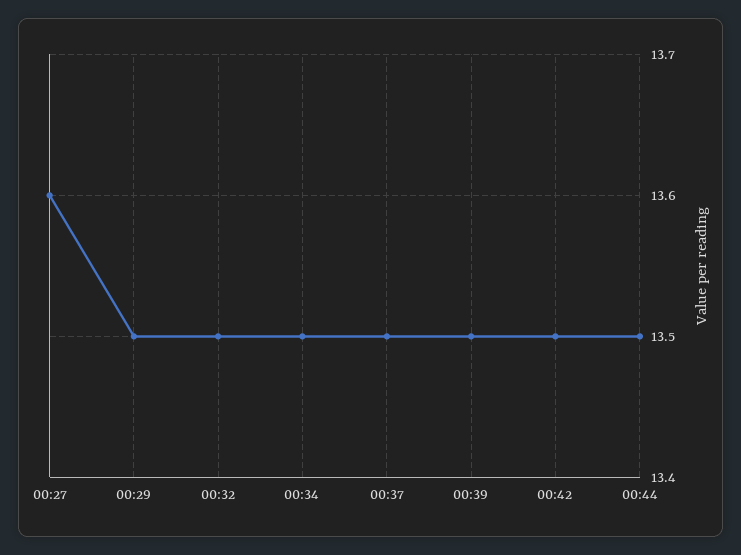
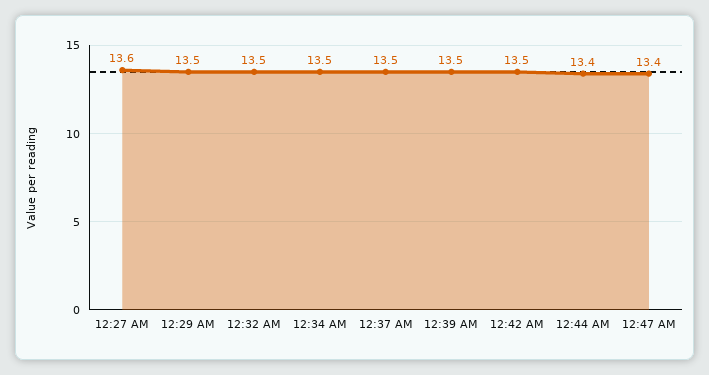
00:44: 13.5 -> 13.4
12:47 AM: none -> 13.4

